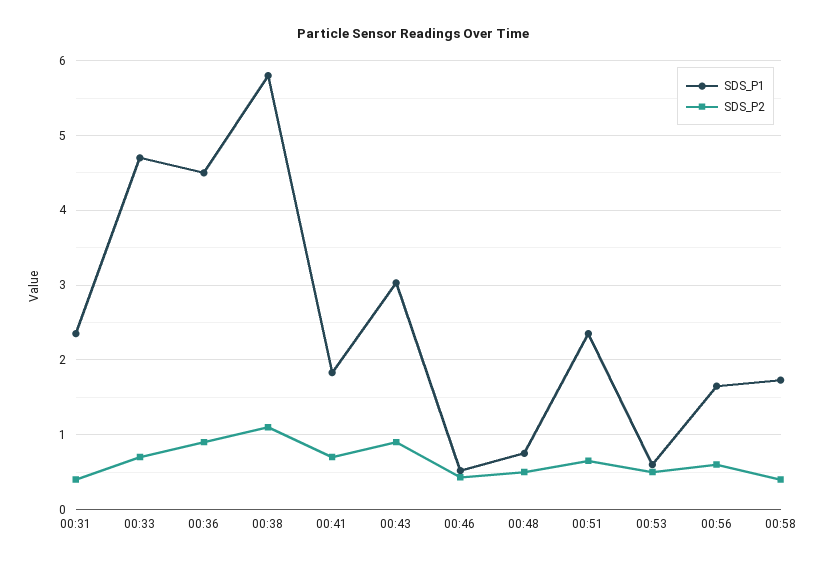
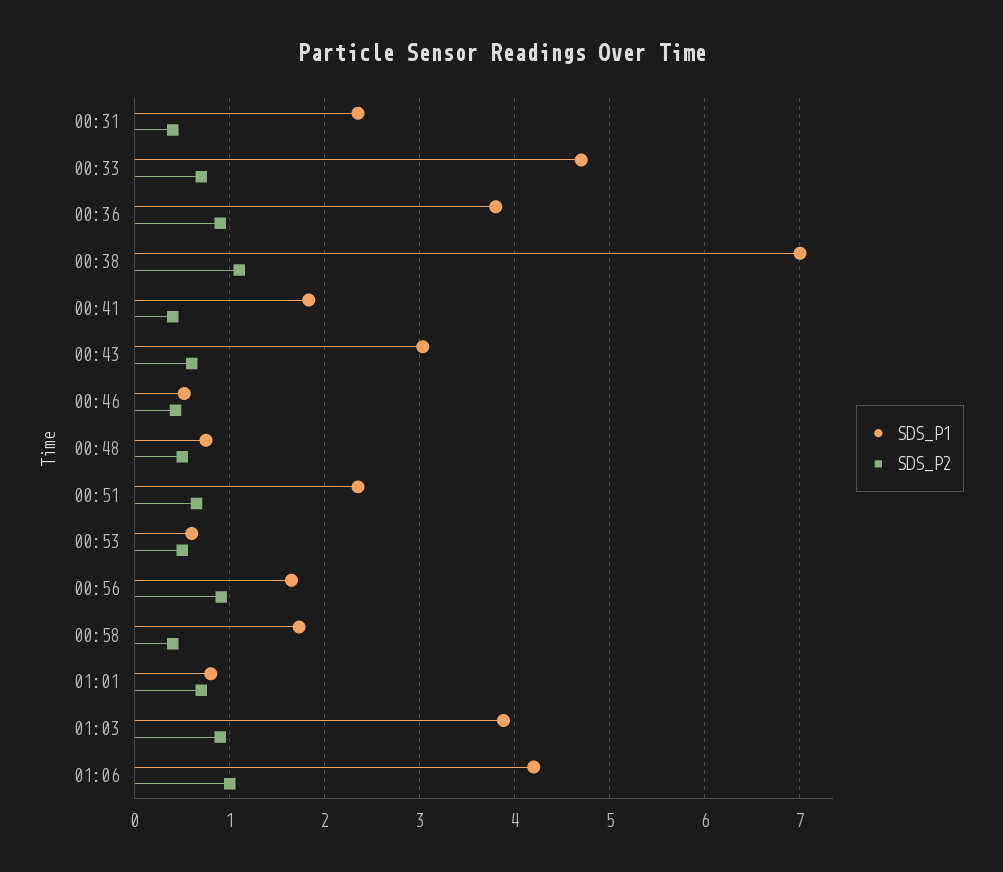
SDS_P1, 00:36: 4.5 -> 3.8
SDS_P1, 00:38: 5.8 -> 7
SDS_P2, 00:41: 0.7 -> 0.4
SDS_P2, 00:43: 0.9 -> 0.6
SDS_P2, 00:56: 0.6 -> 0.9
SDS_P1, 01:01: none -> 0.8
SDS_P2, 01:01: none -> 0.7
SDS_P1, 01:03: none -> 3.9
SDS_P2, 01:03: none -> 0.9
SDS_P1, 01:06: none -> 4.2
SDS_P2, 01:06: none -> 1

